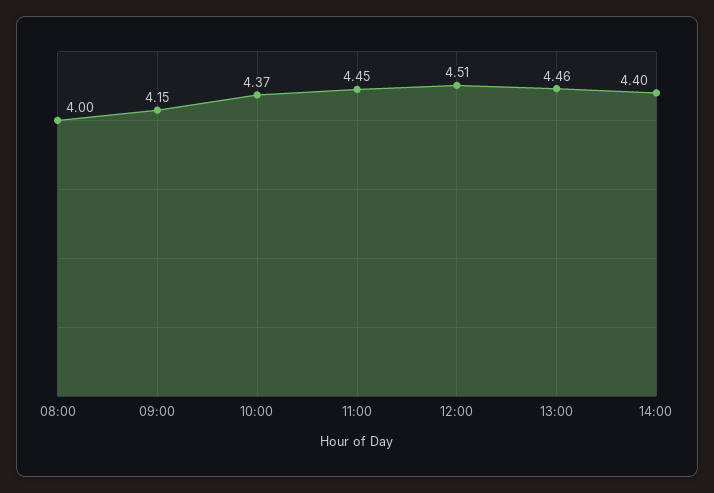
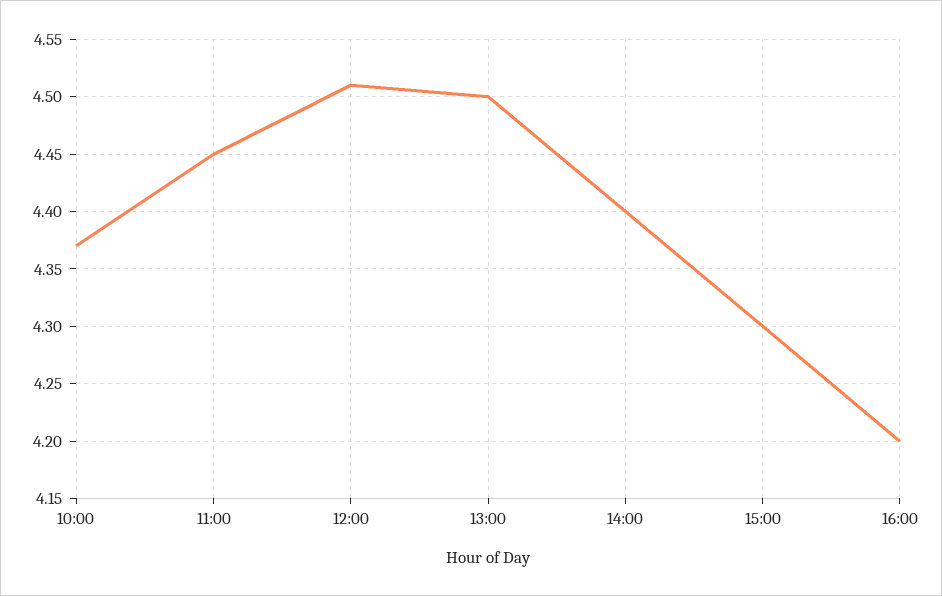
08:00: 4 -> none
09:00: 4.15 -> none
13:00: 4.46 -> 4.5
15:00: none -> 4.3
16:00: none -> 4.2

